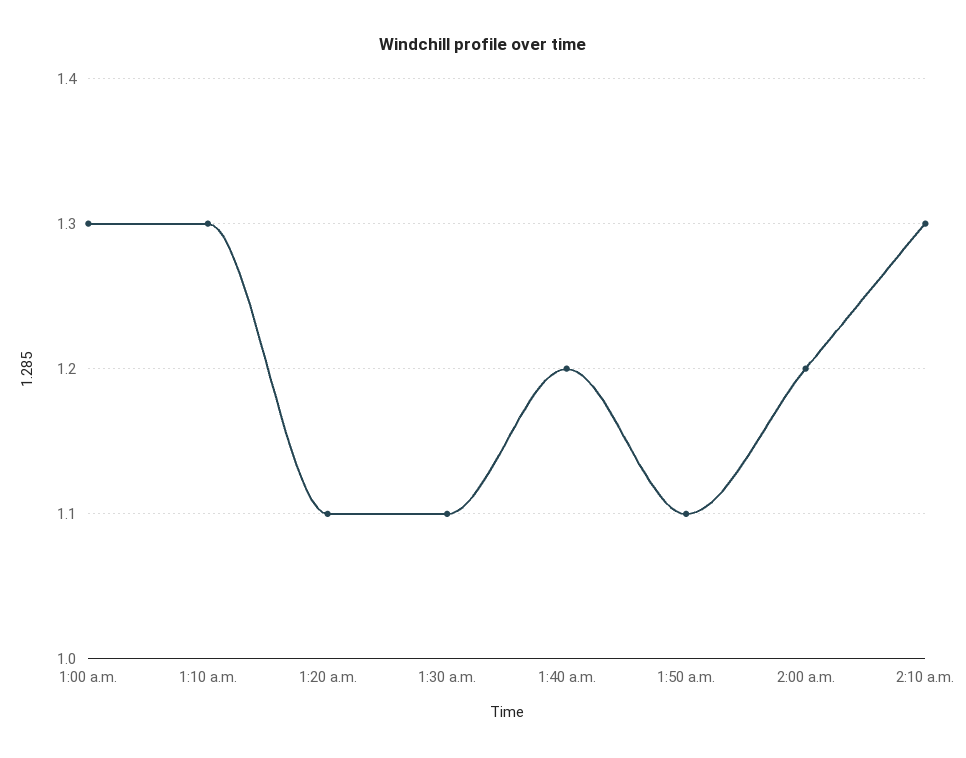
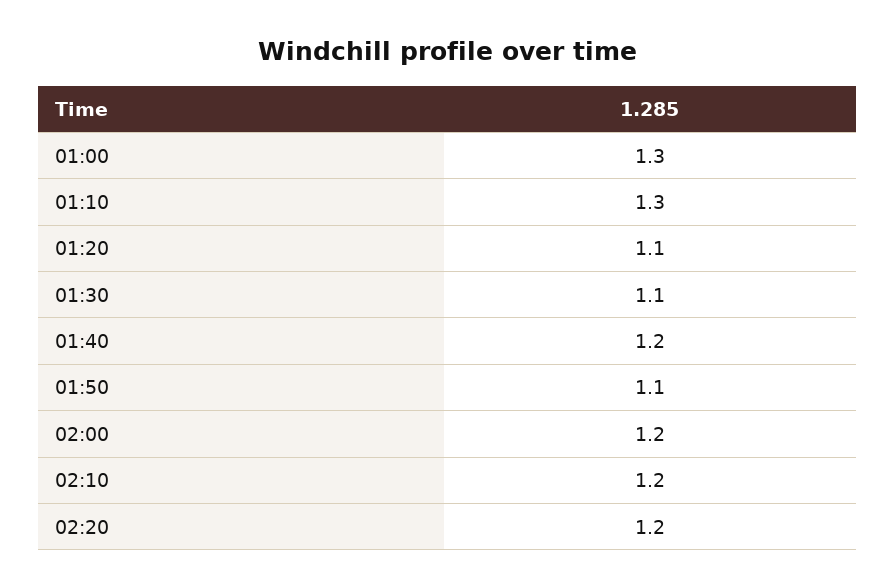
2:10 a.m.: 1.3 -> 1.2
02:20: none -> 1.2

